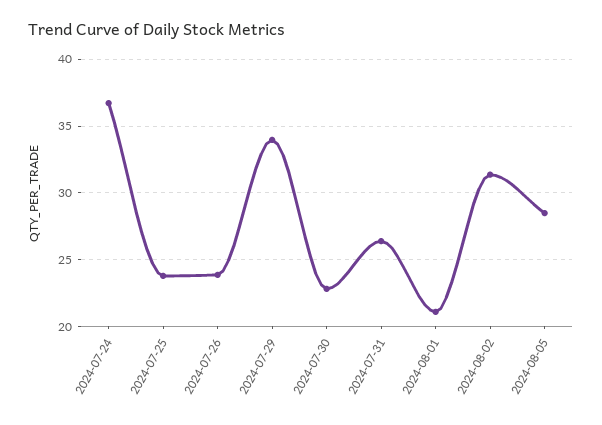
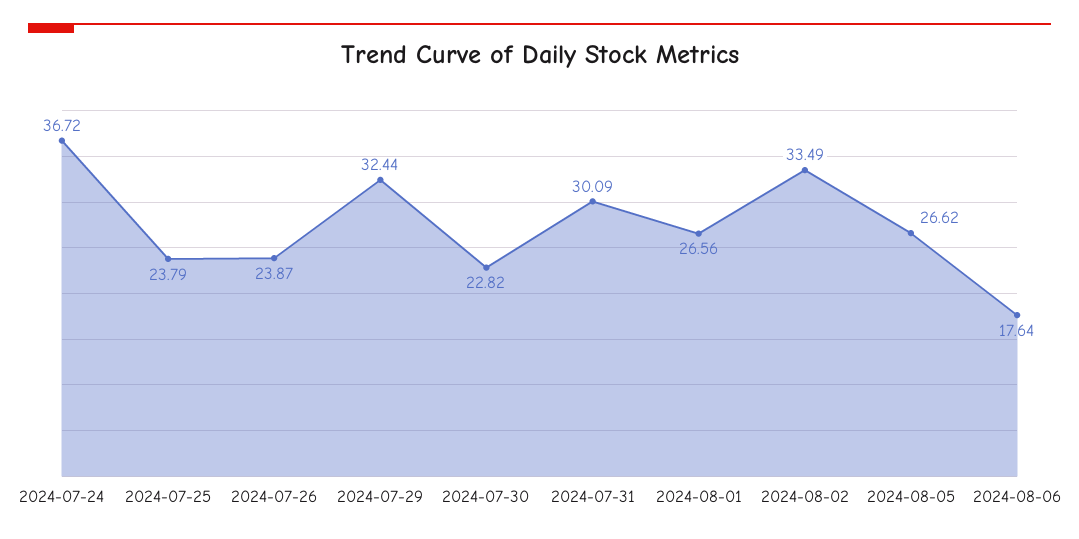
2024-07-29: 34 -> 32.44
2024-07-31: 26.5 -> 30.09
2024-08-01: 21 -> 26.56
2024-08-02: 31.5 -> 33.49
2024-08-05: 28.5 -> 26.62
2024-08-06: none -> 17.64

